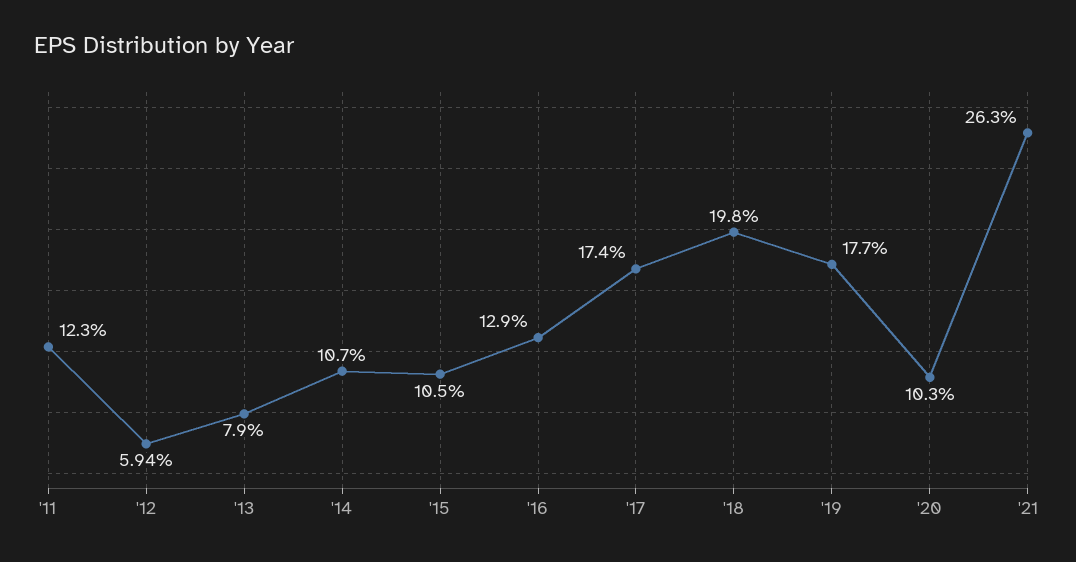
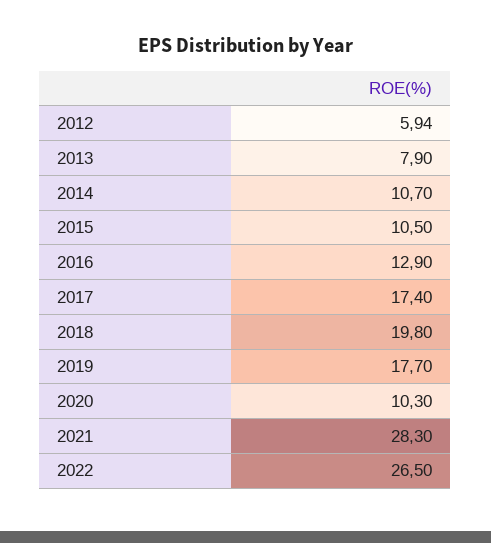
'11: 12.3 -> none
'21: 26.3 -> 28.3
2022: none -> 26.5

